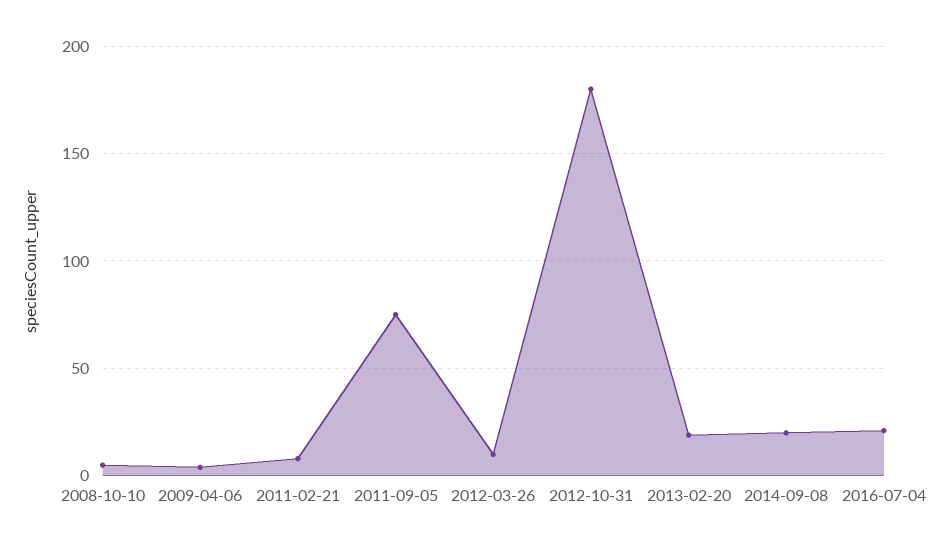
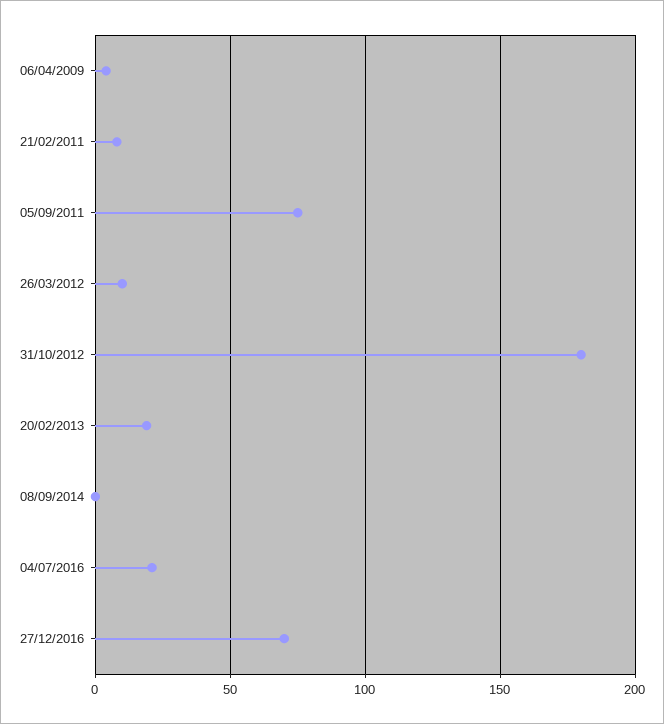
2008-10-10: 5 -> none
2014-09-08: 20 -> 0
27/12/2016: none -> 70

